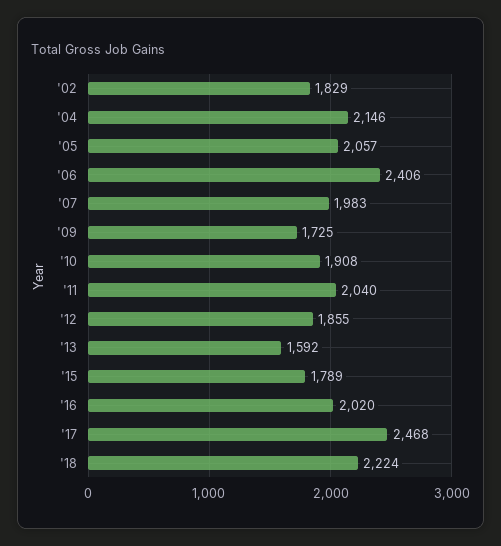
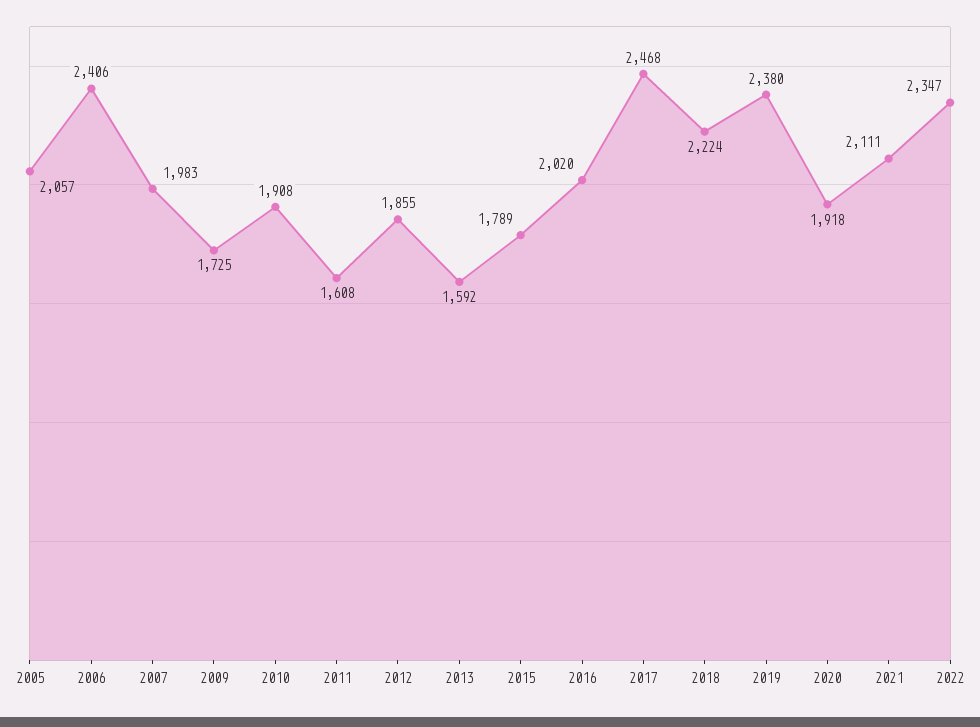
'02: 1829 -> none
'04: 2146 -> none
'11: 2040 -> 1608
2019: none -> 2380
2020: none -> 1918
2021: none -> 2111
2022: none -> 2347

